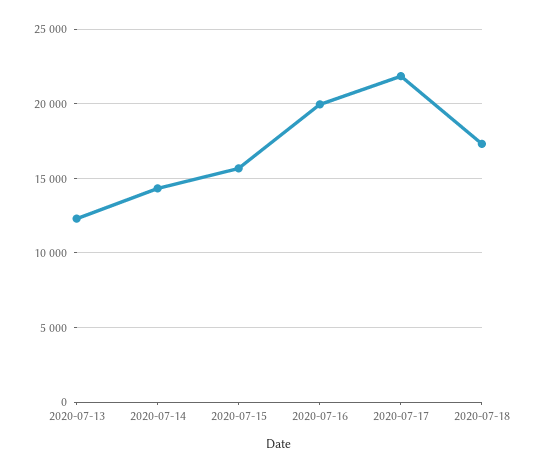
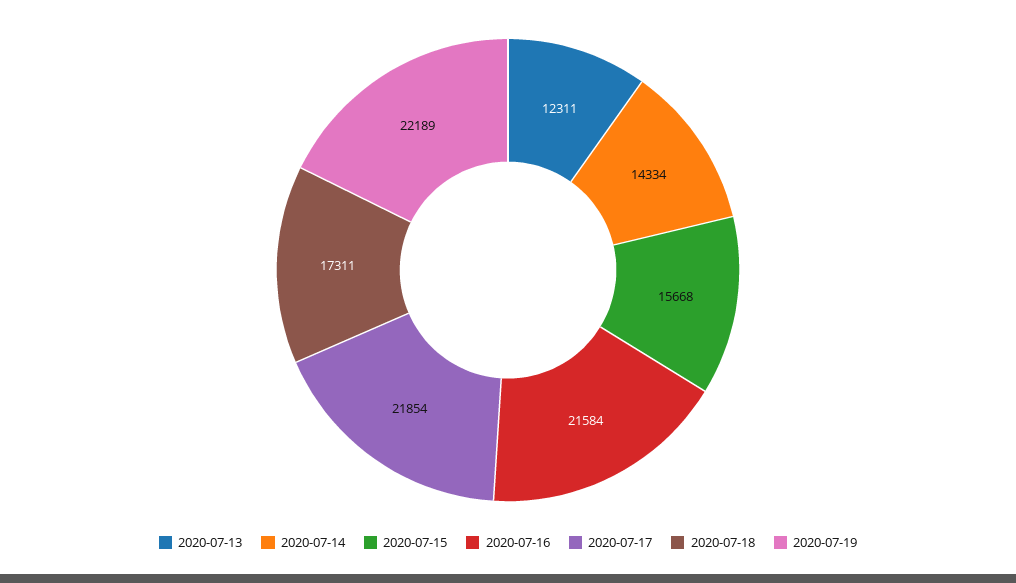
2020-07-16: 20000 -> 21584
2020-07-19: none -> 22189

